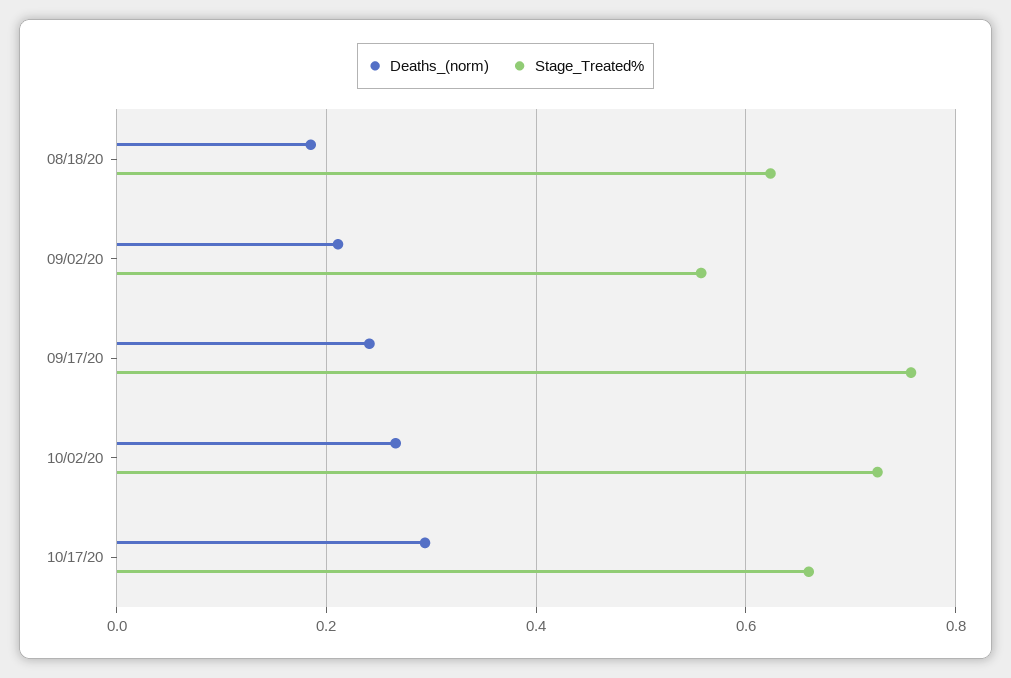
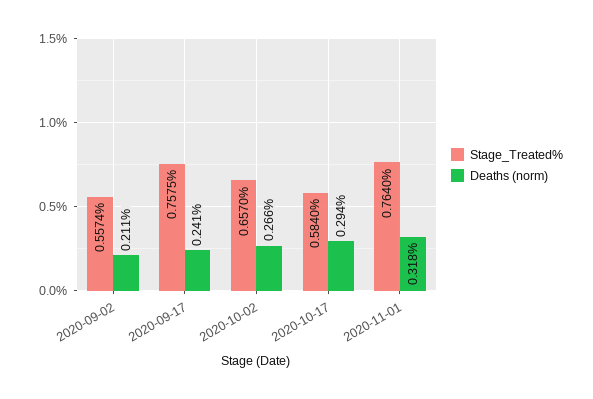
Deaths_(norm), 08/18/20: 0.18 -> none
Stage_Treated%, 08/18/20: 0.62 -> none
Stage_Treated%, 10/02/20: 0.72 -> 0.657
Stage_Treated%, 10/17/20: 0.66 -> 0.584
Stage_Treated%, 2020-11-01: none -> 0.764
Deaths_(norm), 2020-11-01: none -> 0.318

